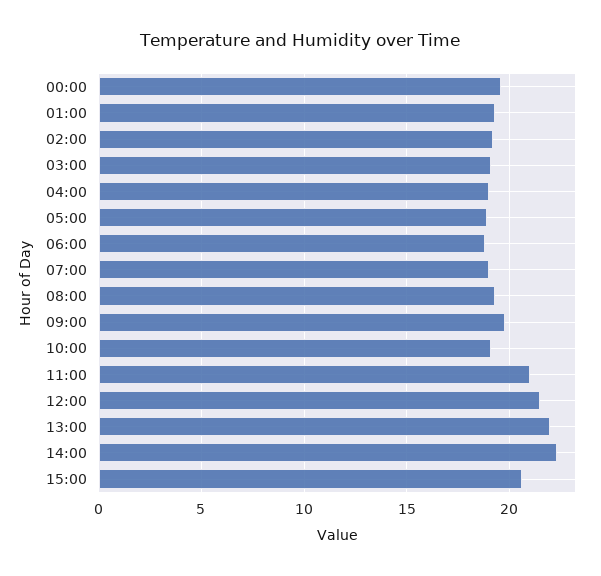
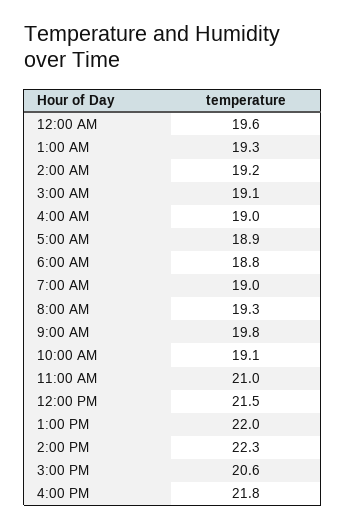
4:00 PM: none -> 21.8

